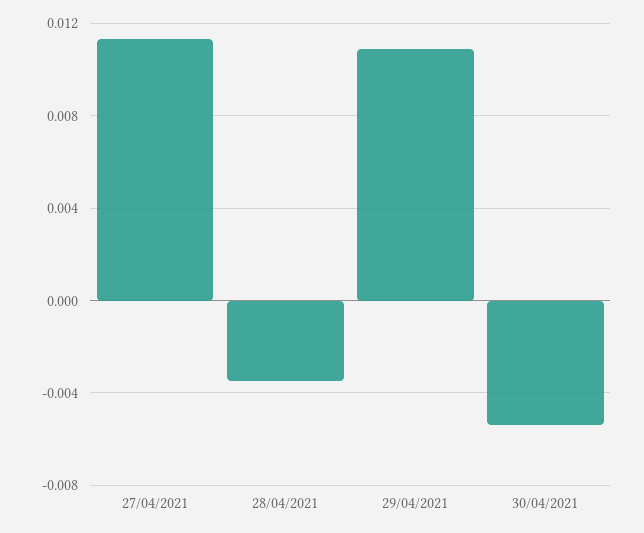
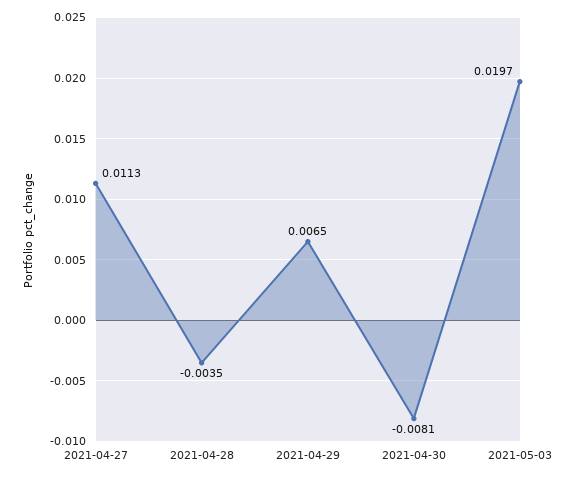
29/04/2021: 0.011 -> 0.0065
30/04/2021: -0.0055 -> -0.0081
2021-05-03: none -> 0.0197

